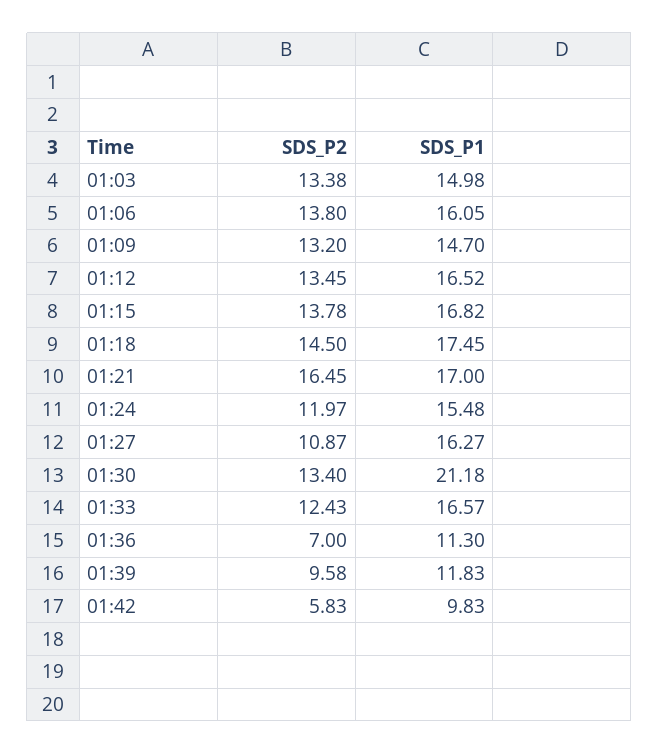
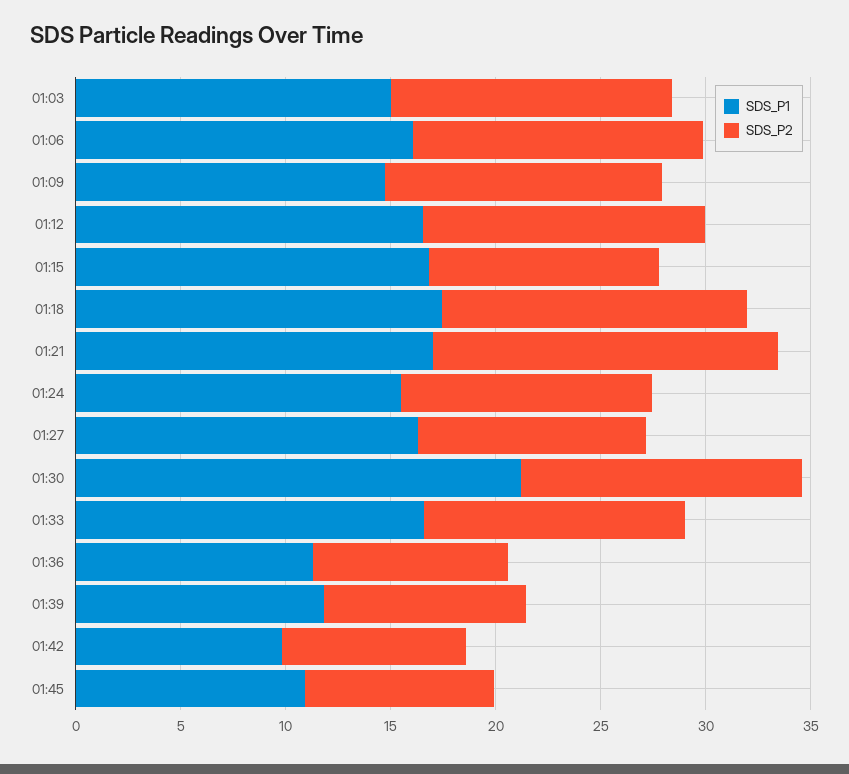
SDS_P2, 01:15: 13.78 -> 11
SDS_P2, 01:36: 7 -> 9
SDS_P2, 01:42: 5.83 -> 9
SDS_P1, 01:45: none -> 11
SDS_P2, 01:45: none -> 9

